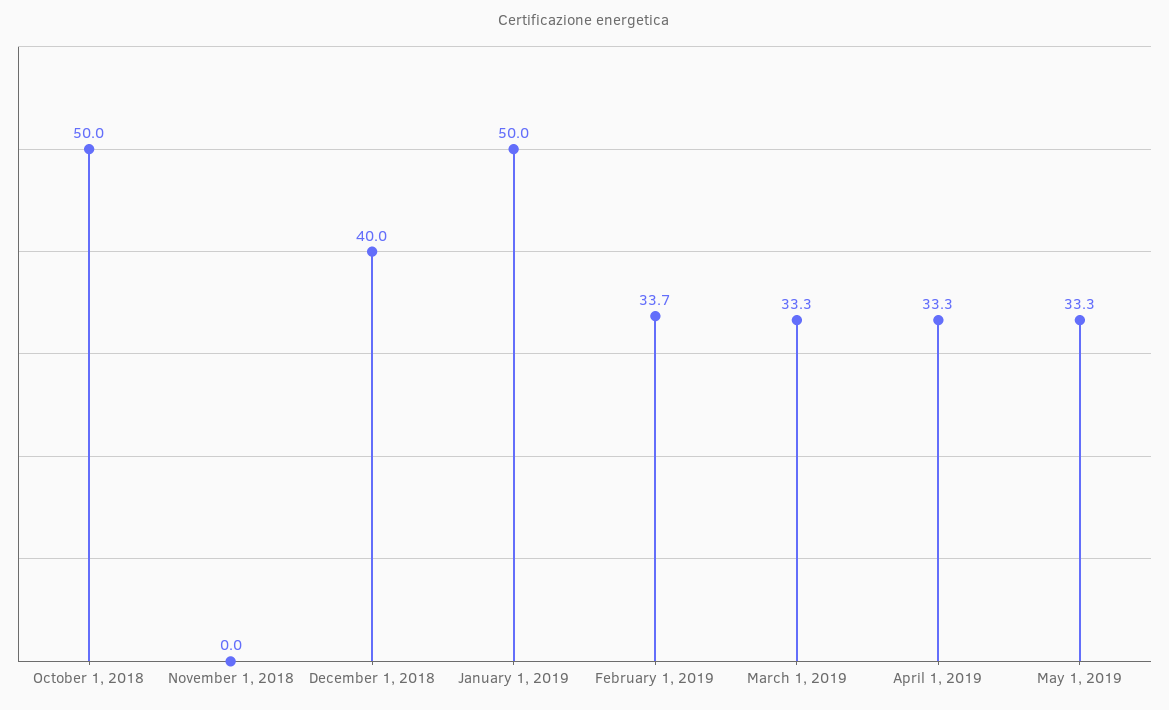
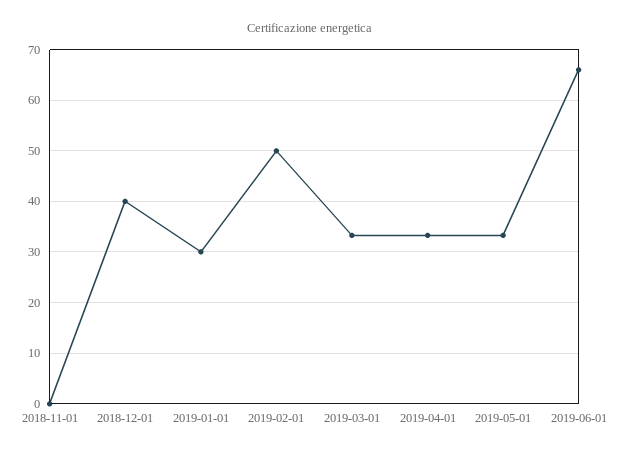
October 1, 2018: 50 -> none
January 1, 2019: 50 -> 30
February 1, 2019: 33.7 -> 50
2019-06-01: none -> 66

